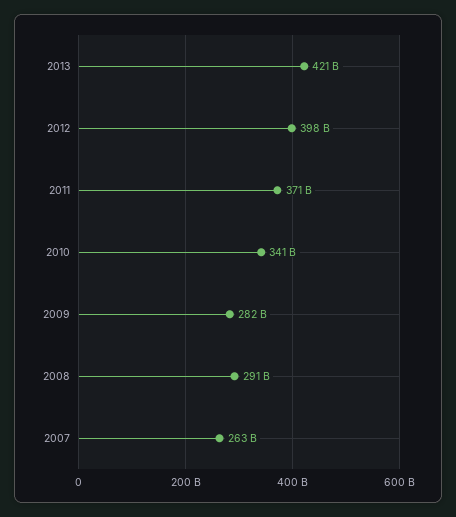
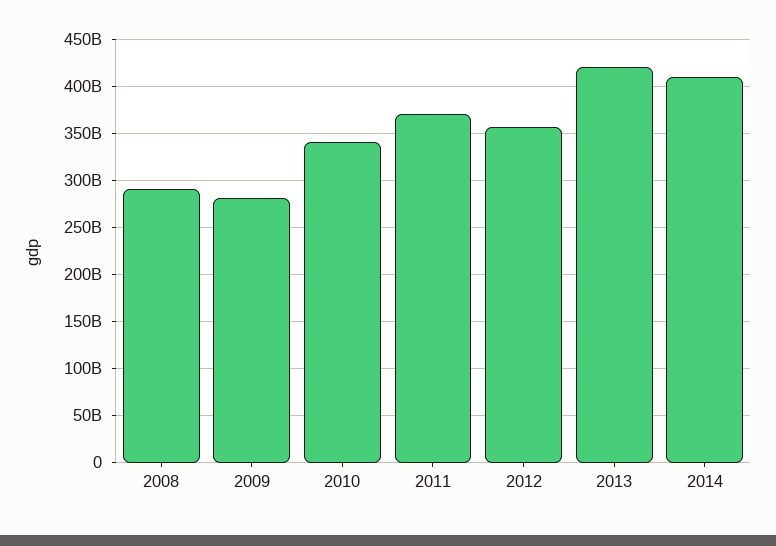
2012: 398000000000 -> 360000000000
2007: 263000000000 -> none
2014: none -> 410000000000

